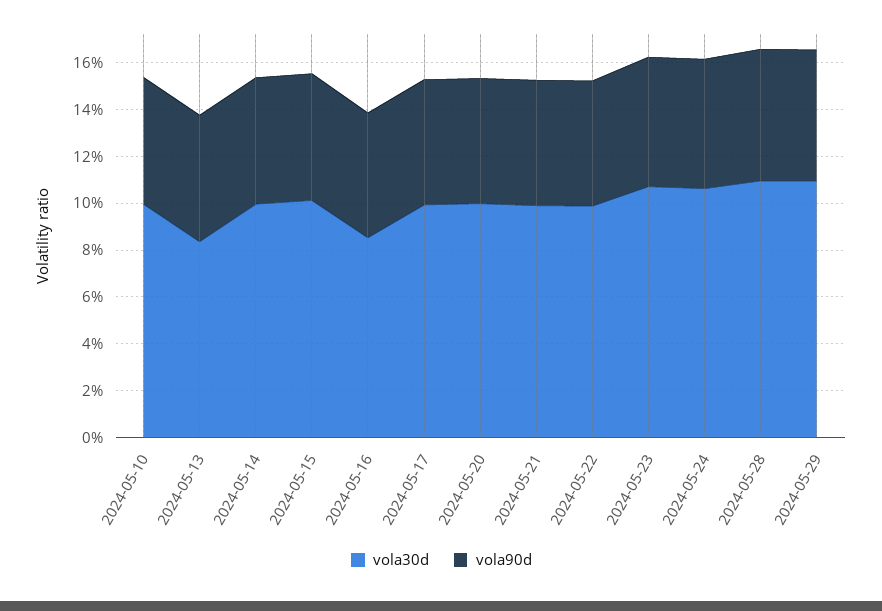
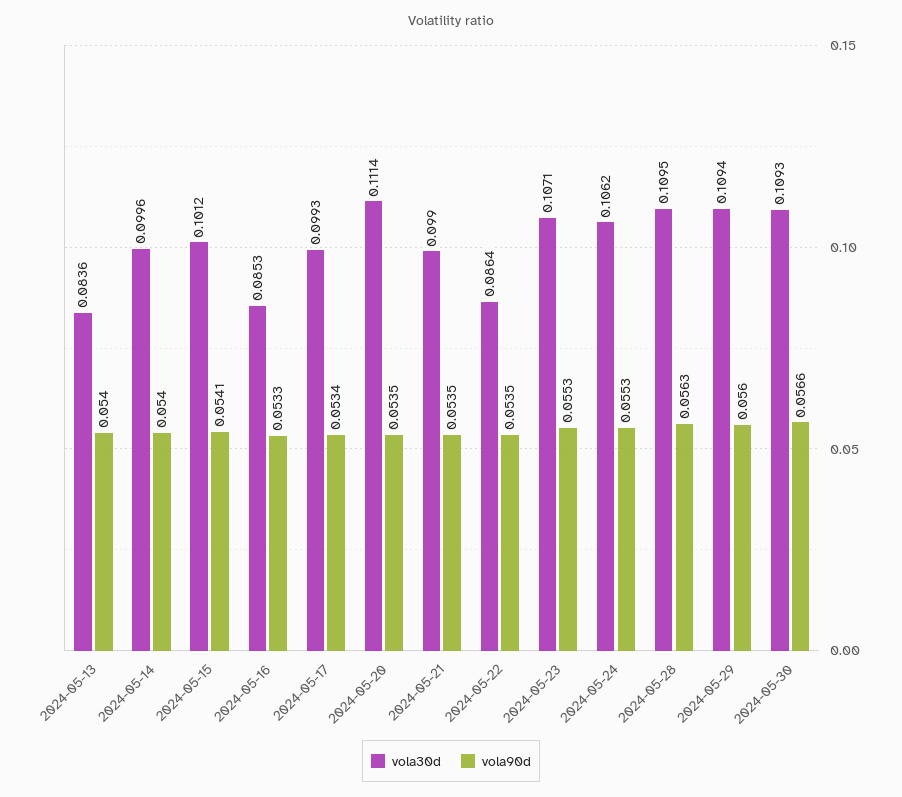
vola30d, 2024-05-10: 0.1 -> none
vola90d, 2024-05-10: 0.055 -> none
vola30d, 2024-05-20: 0.1 -> 0.1114
vola30d, 2024-05-22: 0.1 -> 0.0864
vola30d, 2024-05-30: none -> 0.1093
vola90d, 2024-05-30: none -> 0.0566

